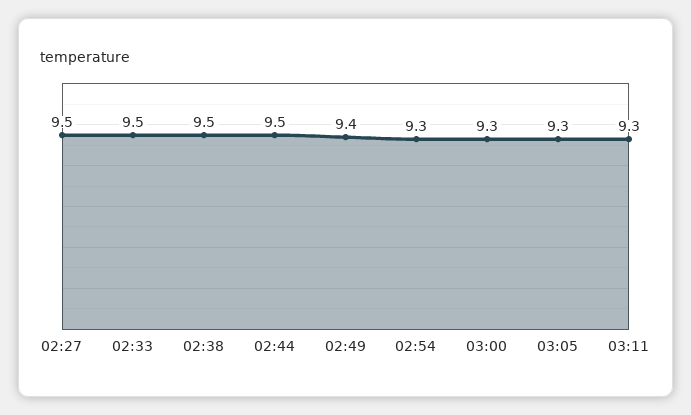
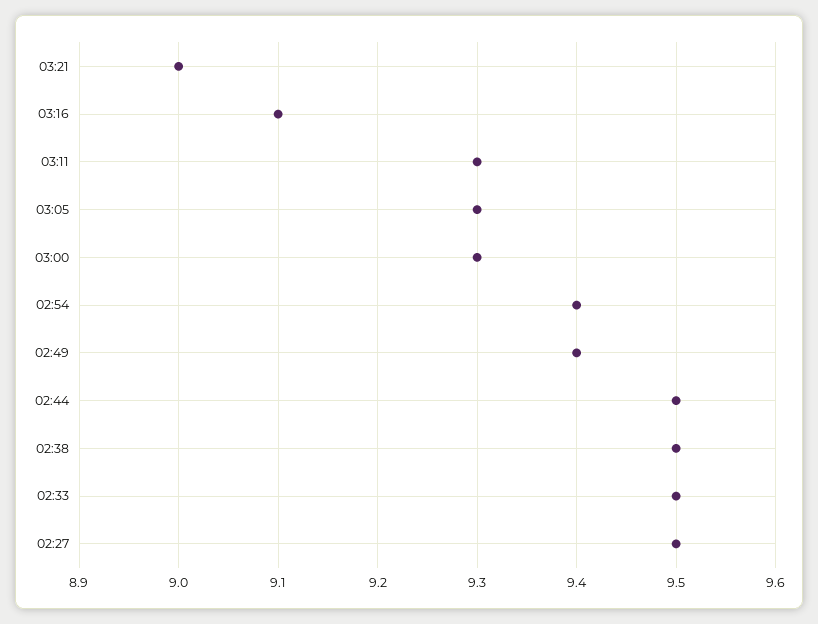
02:54: 9.3 -> 9.4
03:21: none -> 9
03:16: none -> 9.1

